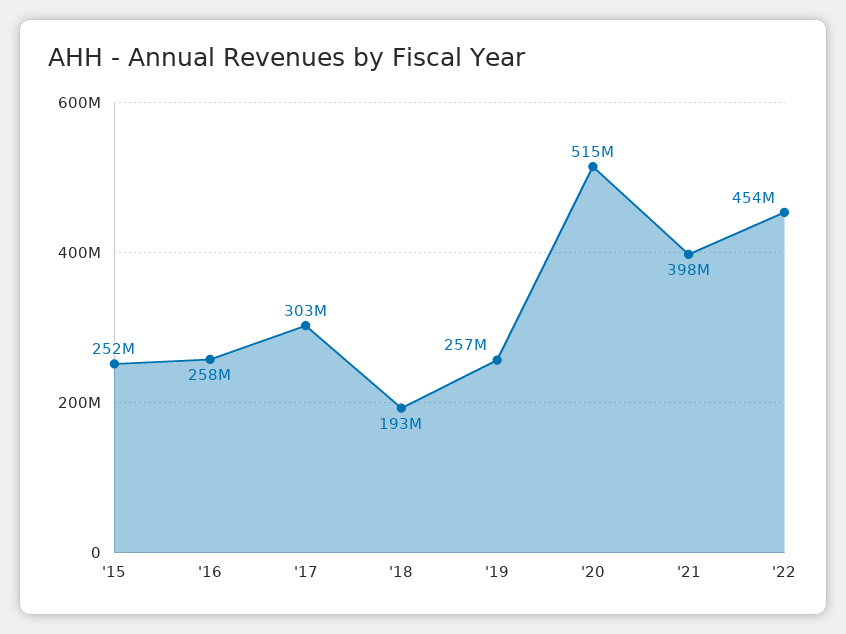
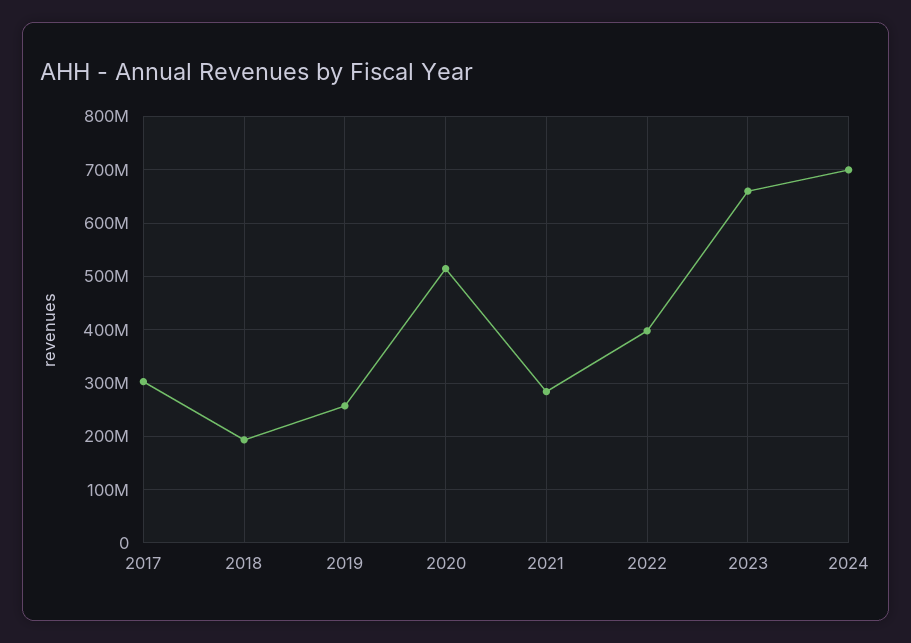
'15: 252000000 -> none
'16: 258000000 -> none
'21: 398000000 -> 280000000
'22: 454000000 -> 400000000
2023: none -> 660000000
2024: none -> 700000000

